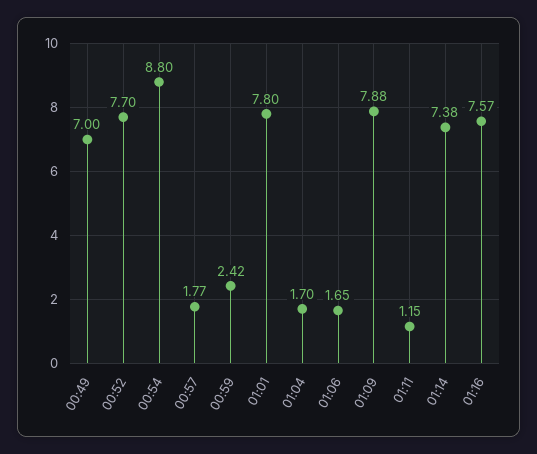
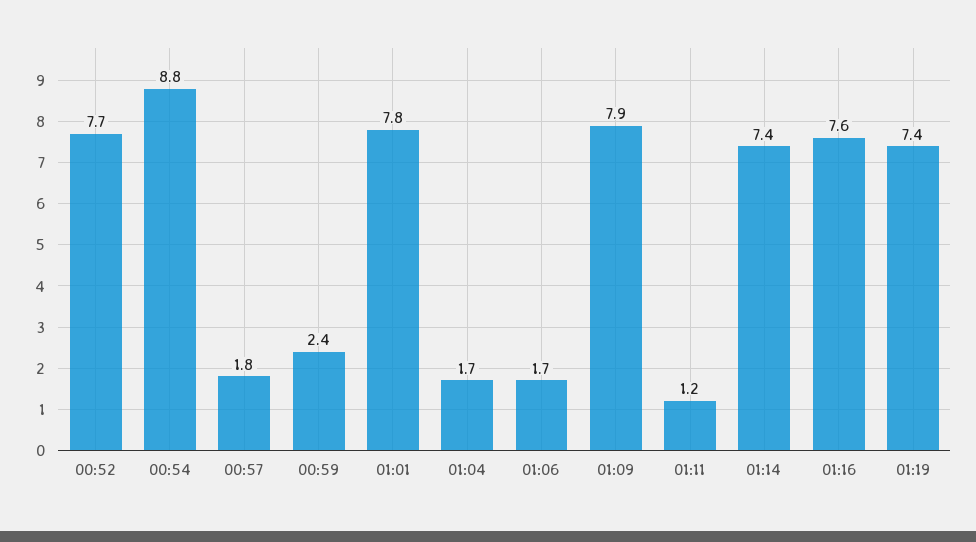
00:49: 7 -> none
01:19: none -> 7.4

